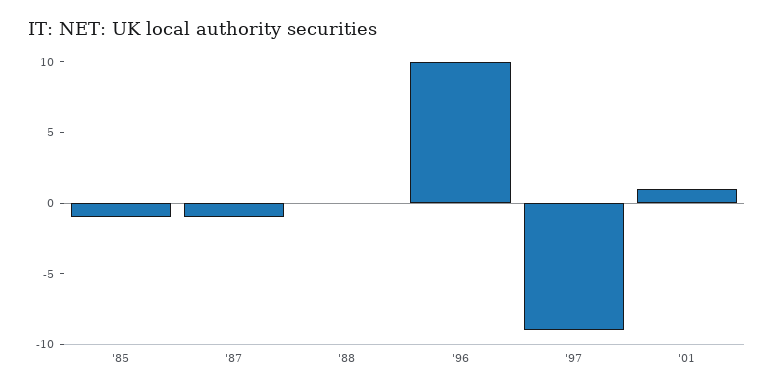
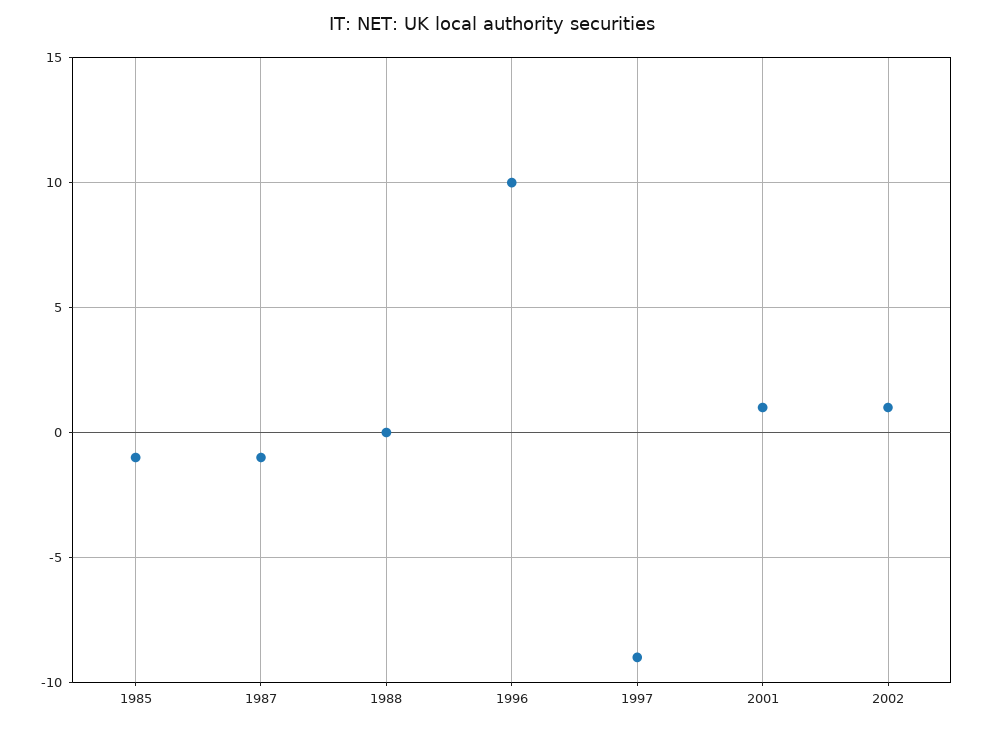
2002: none -> 1

